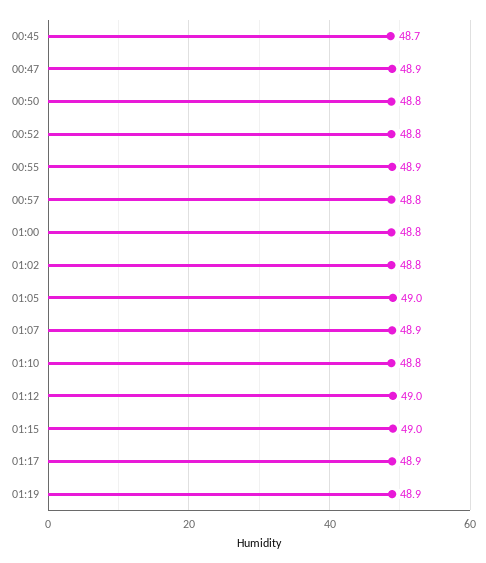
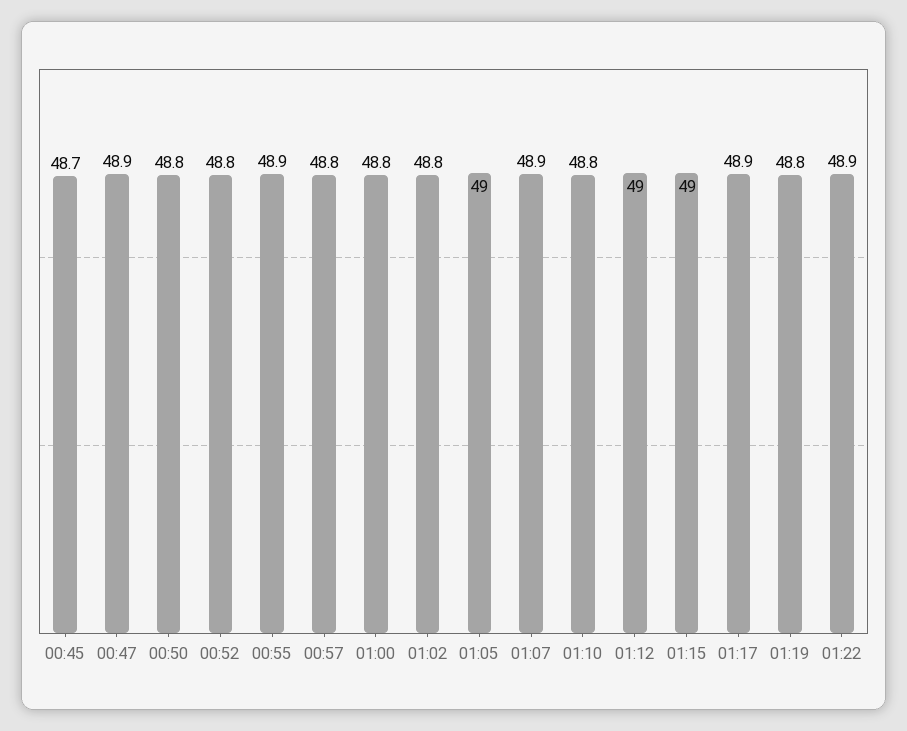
01:19: 48.9 -> 48.8
01:22: none -> 48.9

